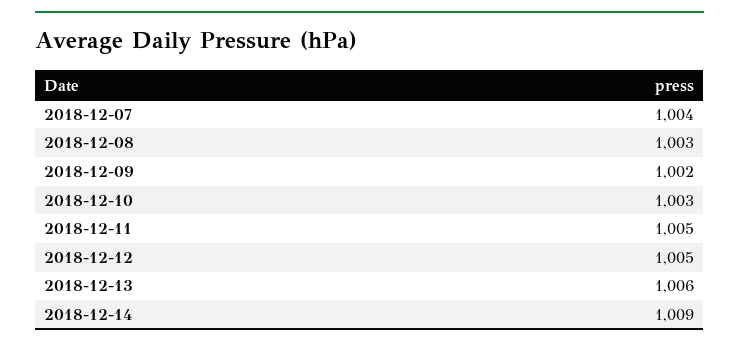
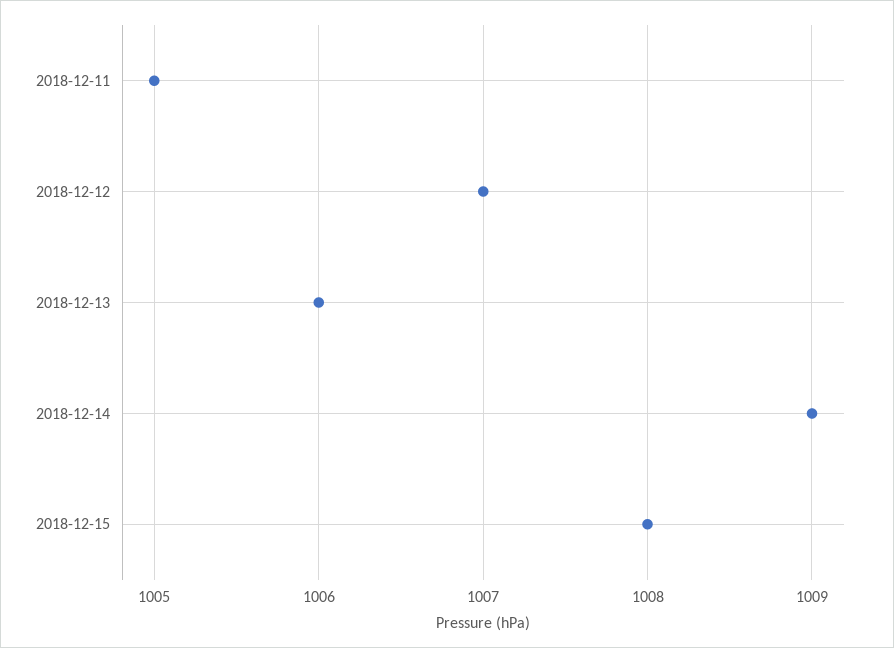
2018-12-07: 1004 -> none
2018-12-08: 1003 -> none
2018-12-09: 1002 -> none
2018-12-10: 1003 -> none
2018-12-12: 1005 -> 1007
2018-12-15: none -> 1008

